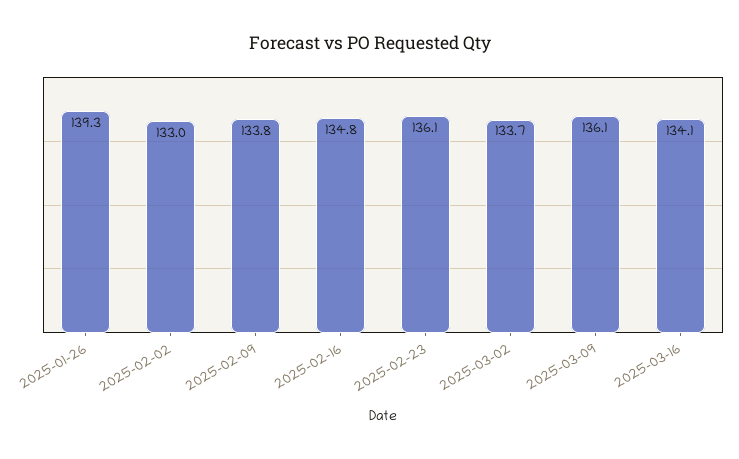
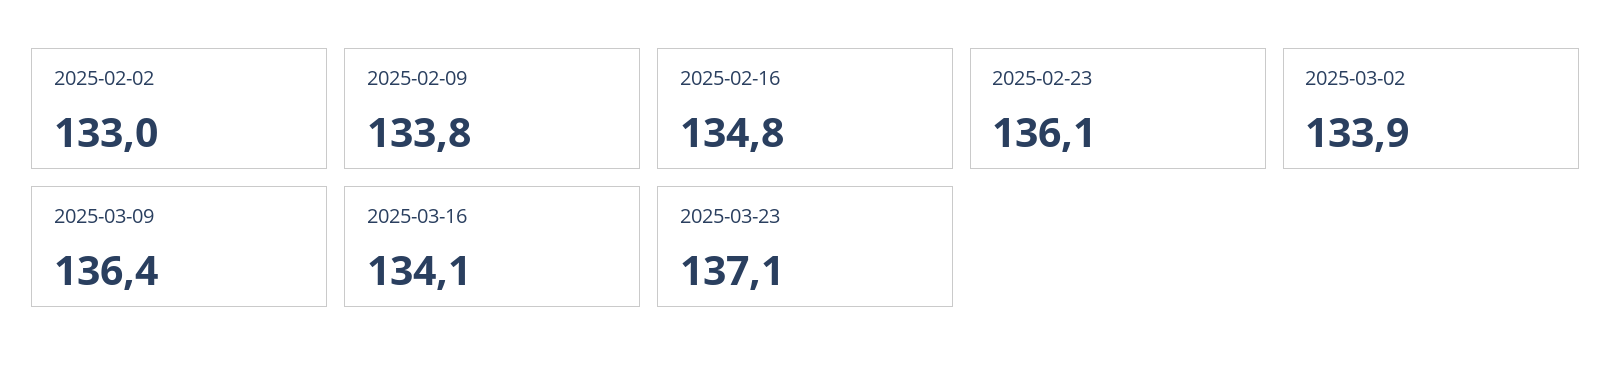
2025-01-26: 139.3 -> none
2025-03-02: 133.7 -> 133.9
2025-03-09: 136.1 -> 136.4
2025-03-23: none -> 137.1

